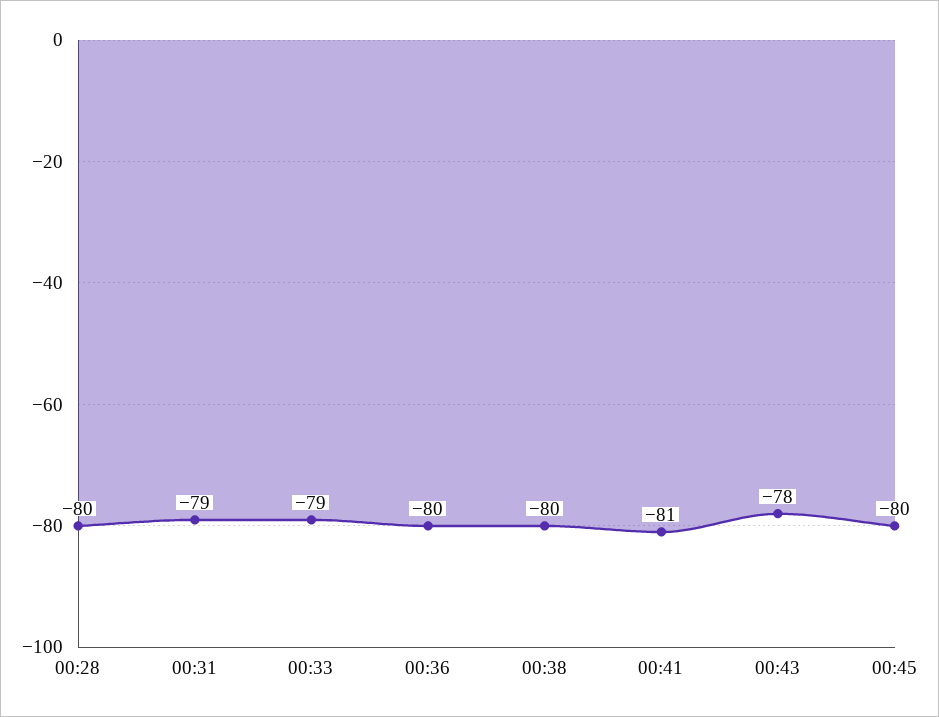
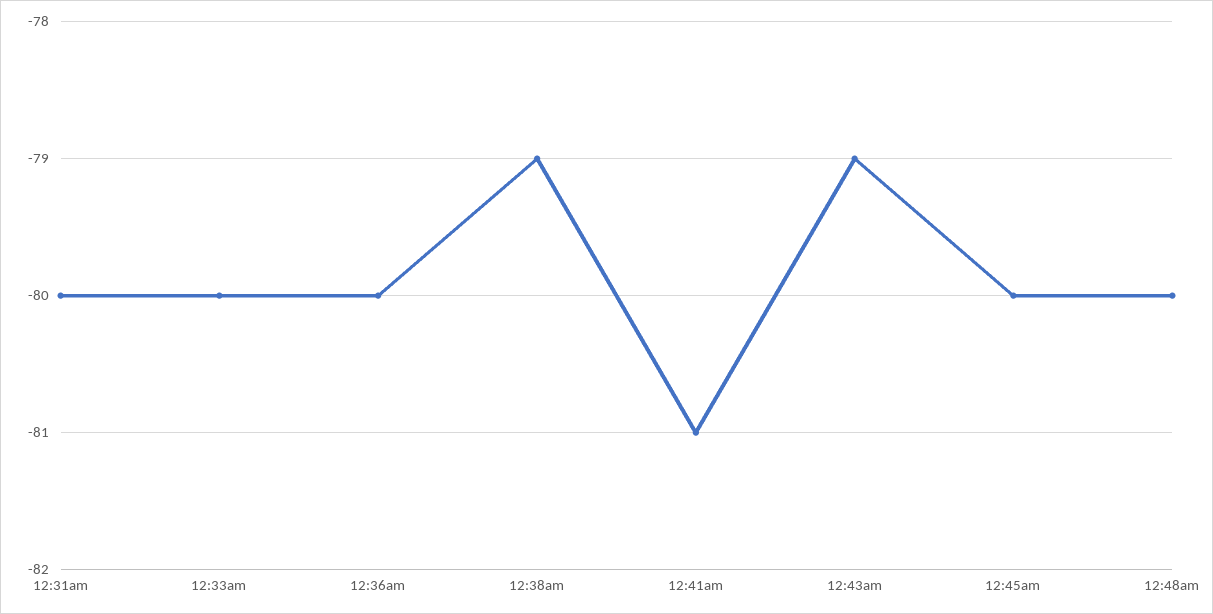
00:28: -80 -> none
00:31: -79 -> -80
00:33: -79 -> -80
00:38: -80 -> -79
00:43: -78 -> -79
12:48am: none -> -80

